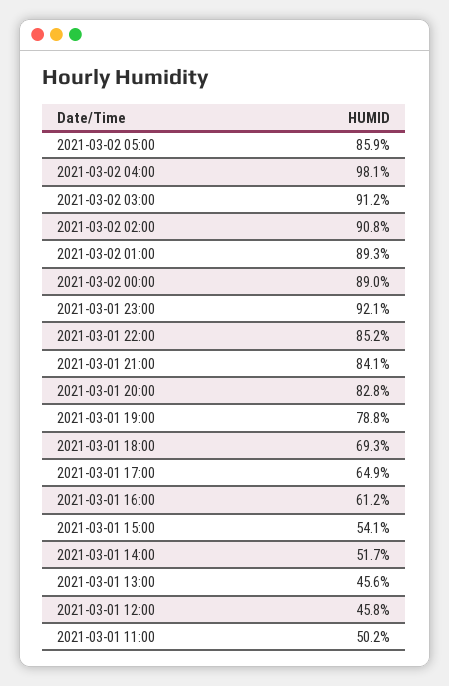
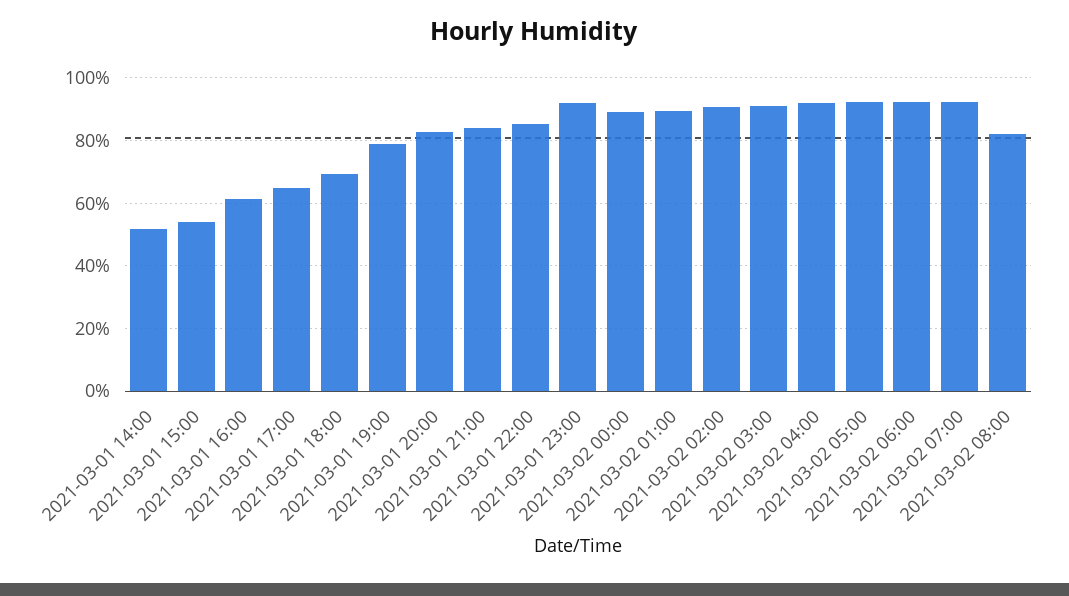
2021-03-02 05:00: 85.9 -> 92
2021-03-02 04:00: 98.1 -> 92
2021-03-01 13:00: 45.6 -> none
2021-03-01 12:00: 45.8 -> none
2021-03-01 11:00: 50.2 -> none
2021-03-02 06:00: none -> 92
2021-03-02 07:00: none -> 92
2021-03-02 08:00: none -> 82

